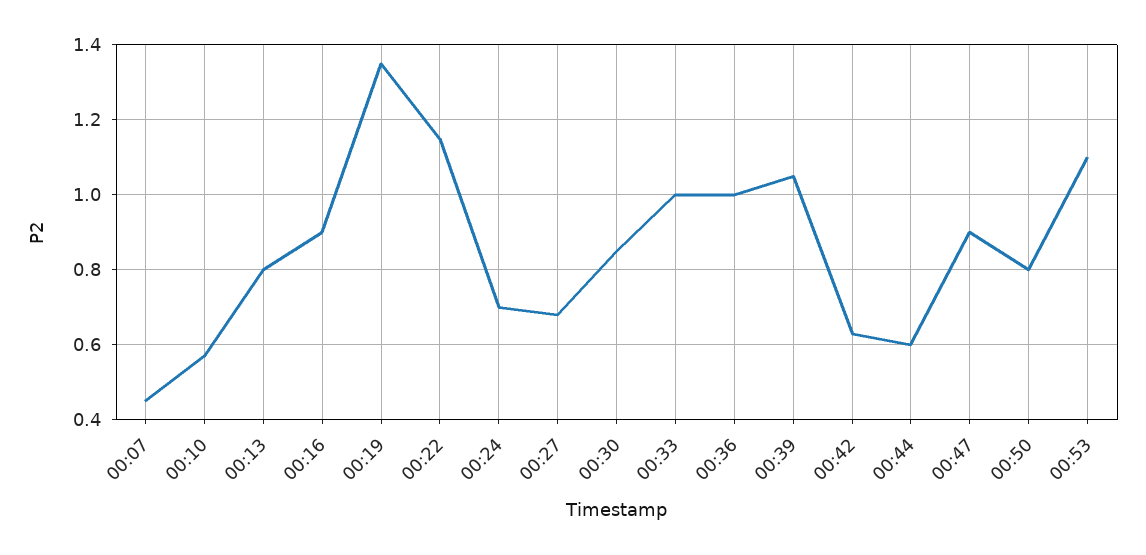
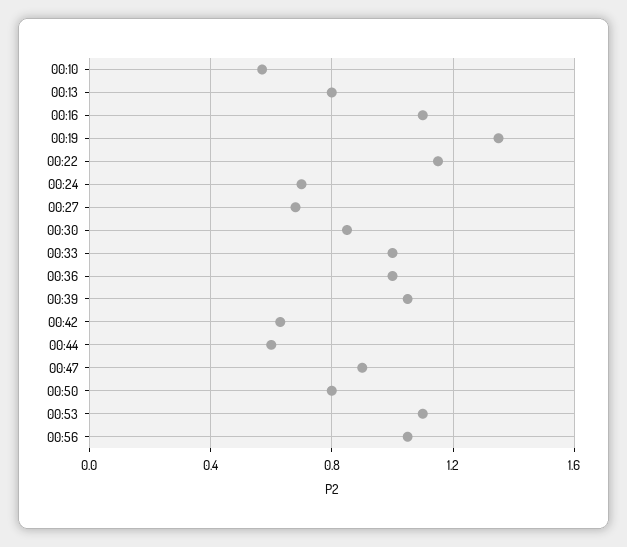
00:07: 0.45 -> none
00:16: 0.9 -> 1.1
00:56: none -> 1.05

